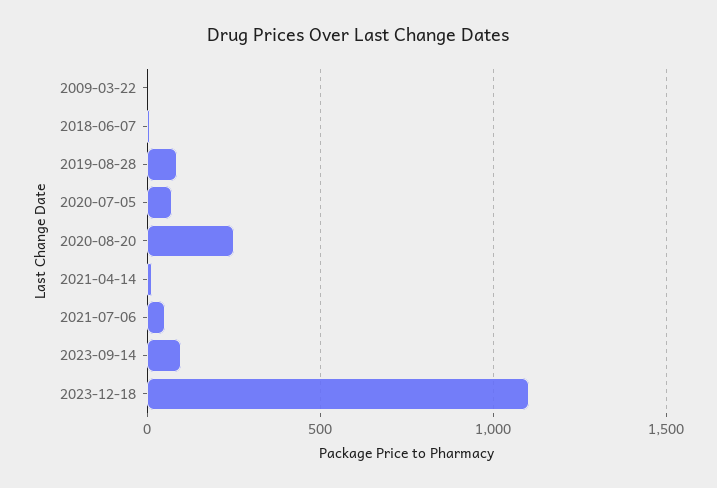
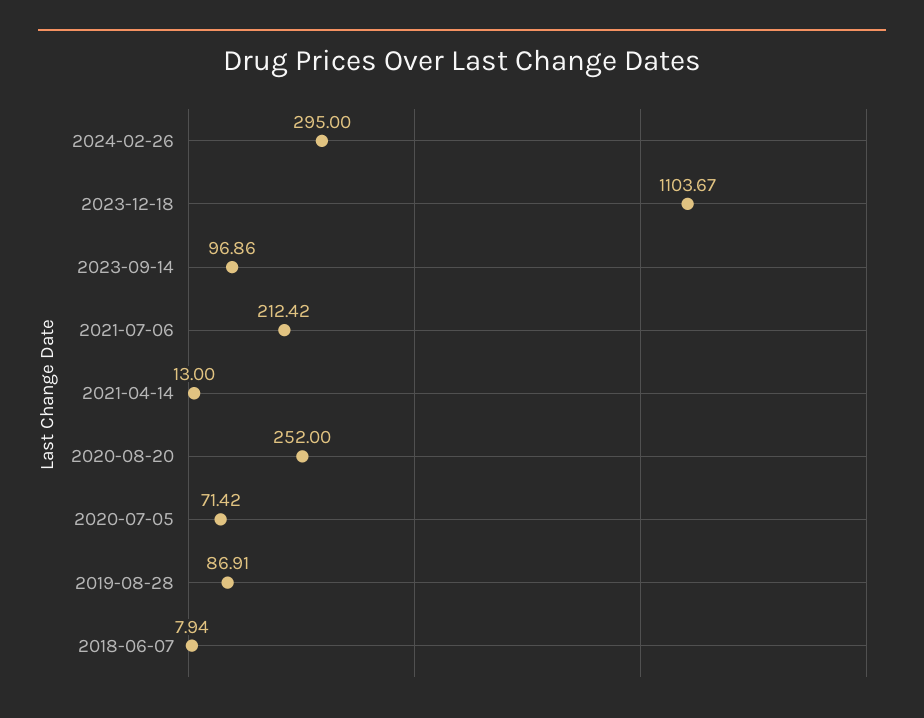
2009-03-22: 0 -> none
2021-07-06: 50 -> 212.42
2024-02-26: none -> 295

